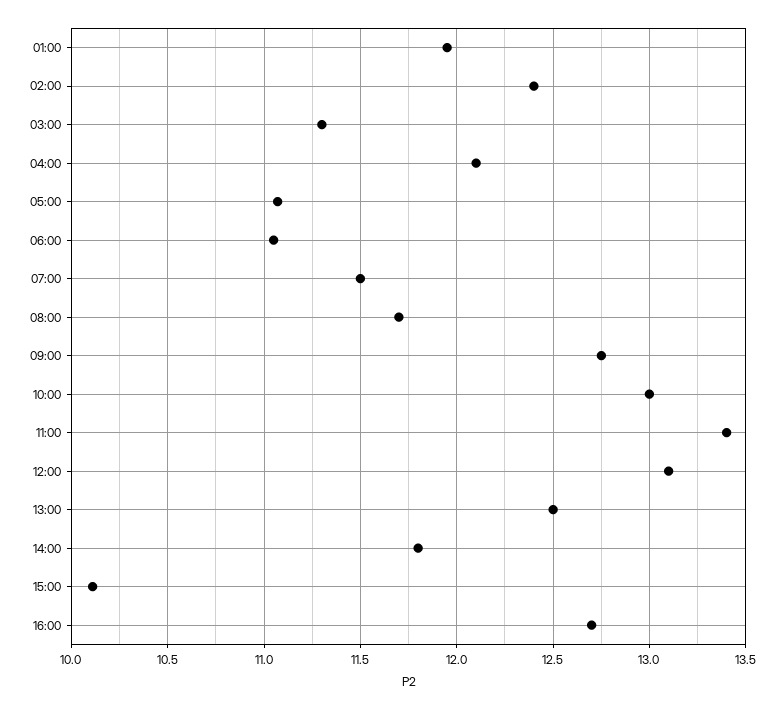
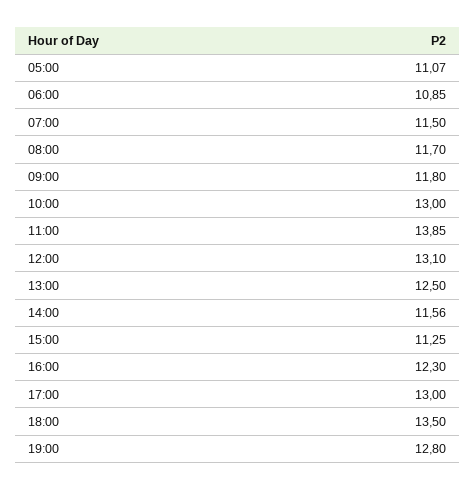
01:00: 11.95 -> none
02:00: 12.4 -> none
03:00: 11.3 -> none
04:00: 12.1 -> none
06:00: 11.05 -> 10.85
09:00: 12.75 -> 11.8
11:00: 13.4 -> 13.85
14:00: 11.8 -> 11.56
15:00: 10.1 -> 11.25
16:00: 12.7 -> 12.3
17:00: none -> 13
18:00: none -> 13.5
19:00: none -> 12.8

